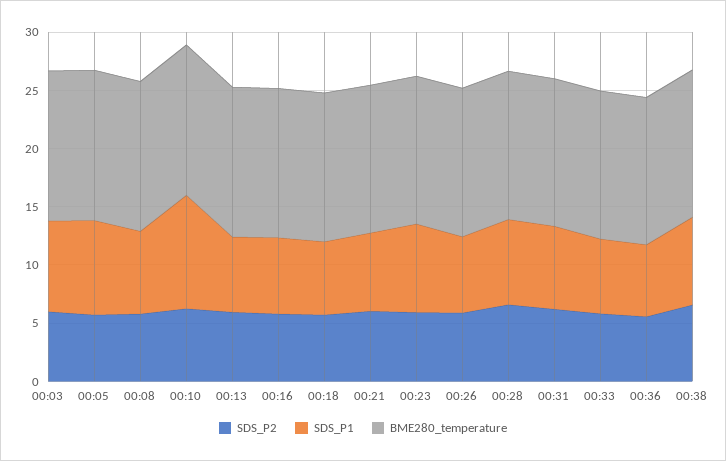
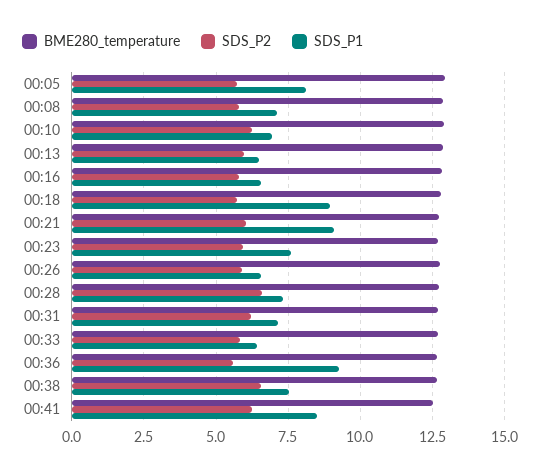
SDS_P2, 00:03: 6 -> none
SDS_P1, 00:03: 8 -> none
BME280_temperature, 00:03: 13 -> none
SDS_P1, 00:10: 10 -> 7
SDS_P1, 00:18: 6 -> 9
SDS_P1, 00:21: 7 -> 9
SDS_P1, 00:36: 6 -> 9.25
BME280_temperature, 00:41: none -> 12.5
SDS_P2, 00:41: none -> 6.25
SDS_P1, 00:41: none -> 8.5

